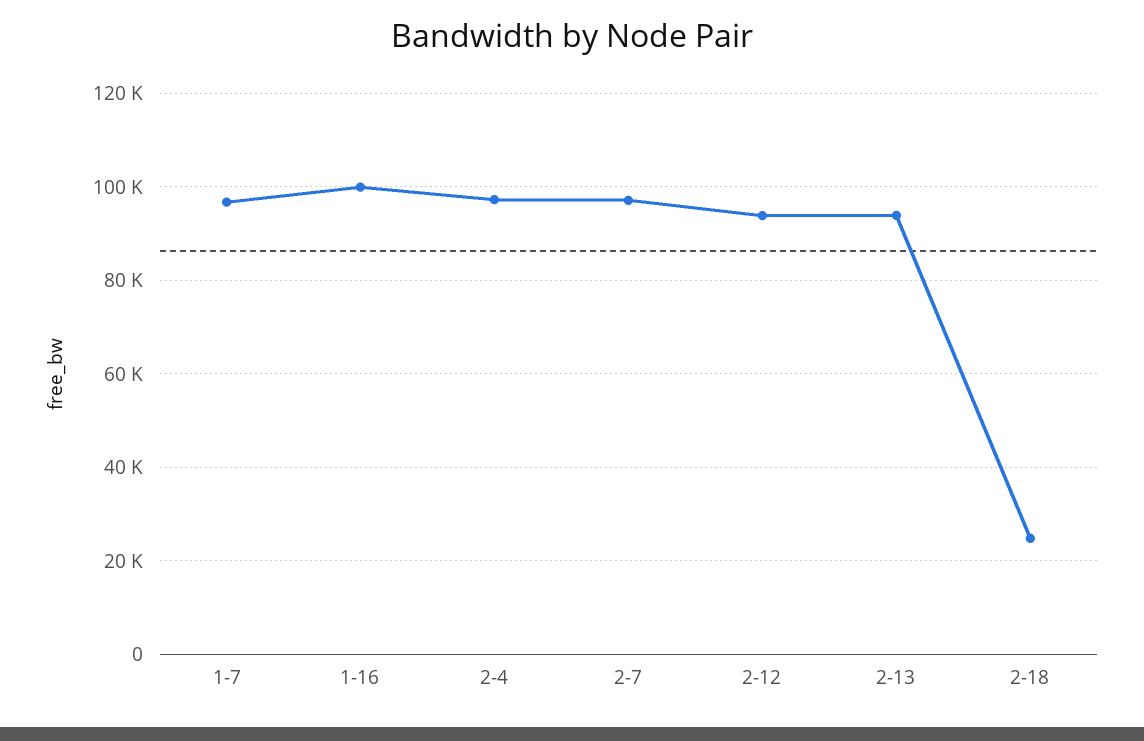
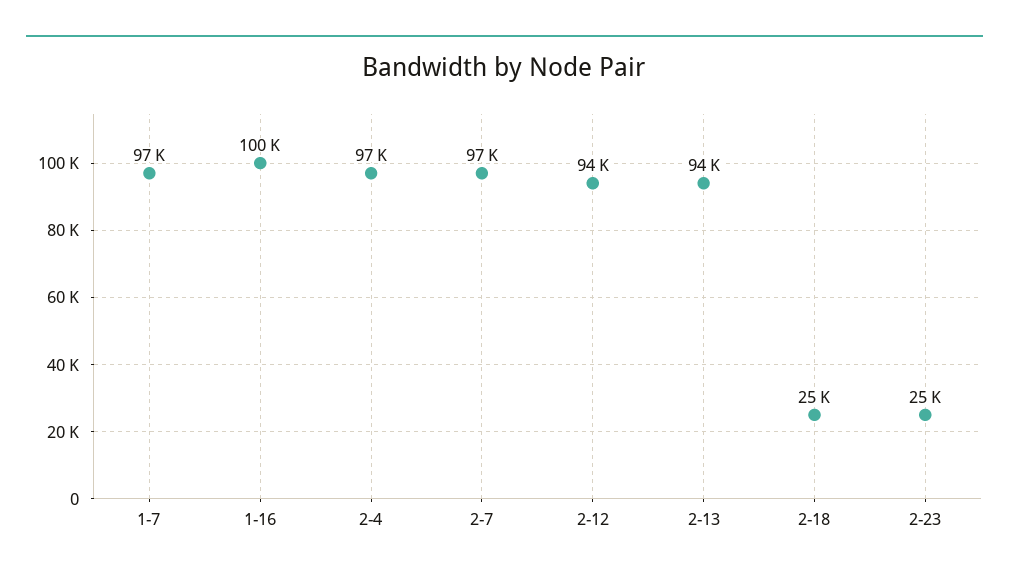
2-23: none -> 25000

